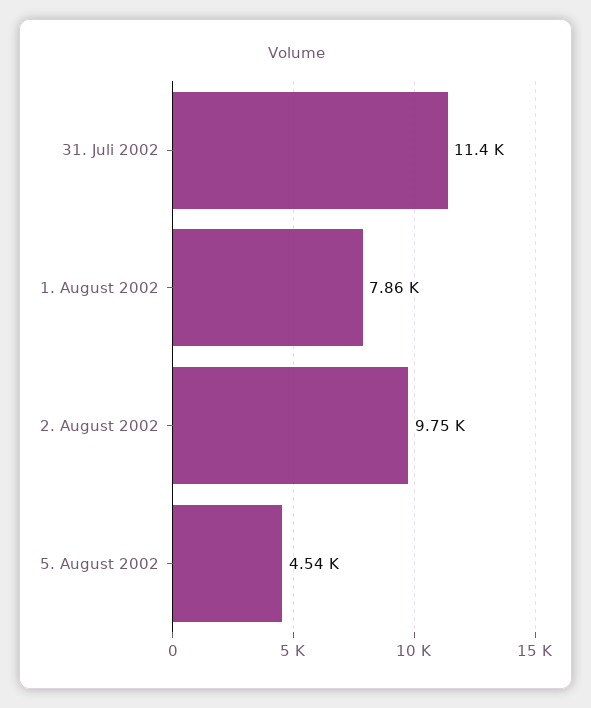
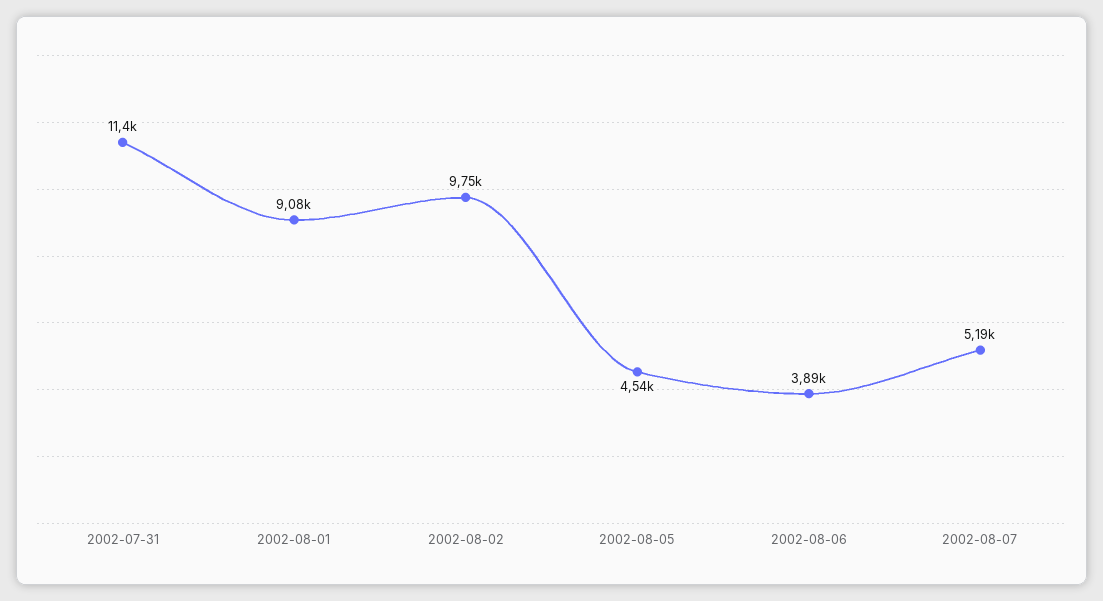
1. August 2002: 7860 -> 9080
2002-08-06: none -> 3890
2002-08-07: none -> 5190

